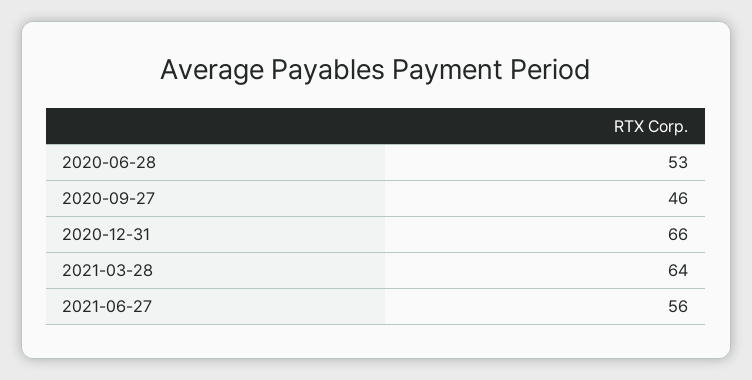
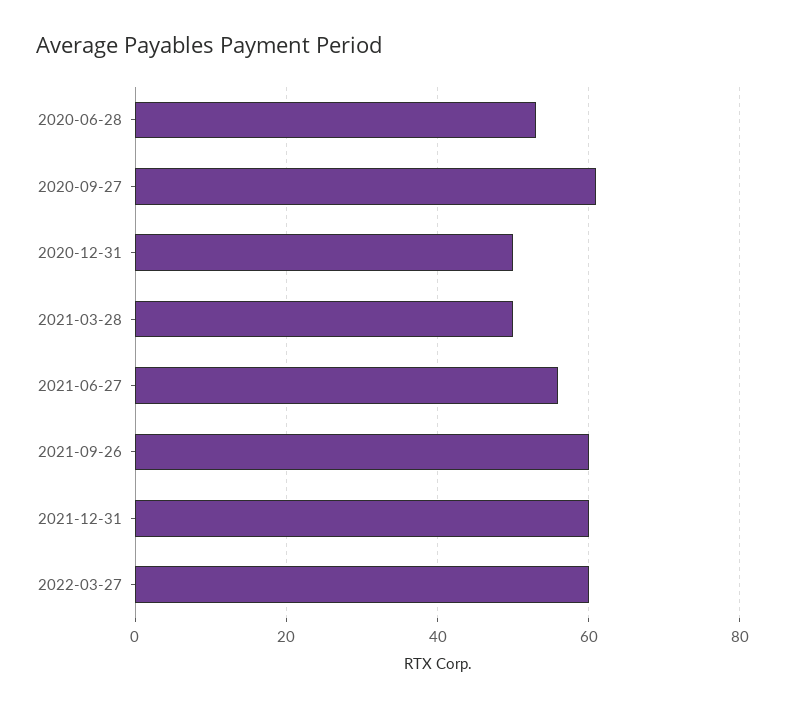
2020-09-27: 46 -> 60
2020-12-31: 66 -> 50
2021-03-28: 64 -> 50
2021-09-26: none -> 60
2021-12-31: none -> 60
2022-03-27: none -> 60

